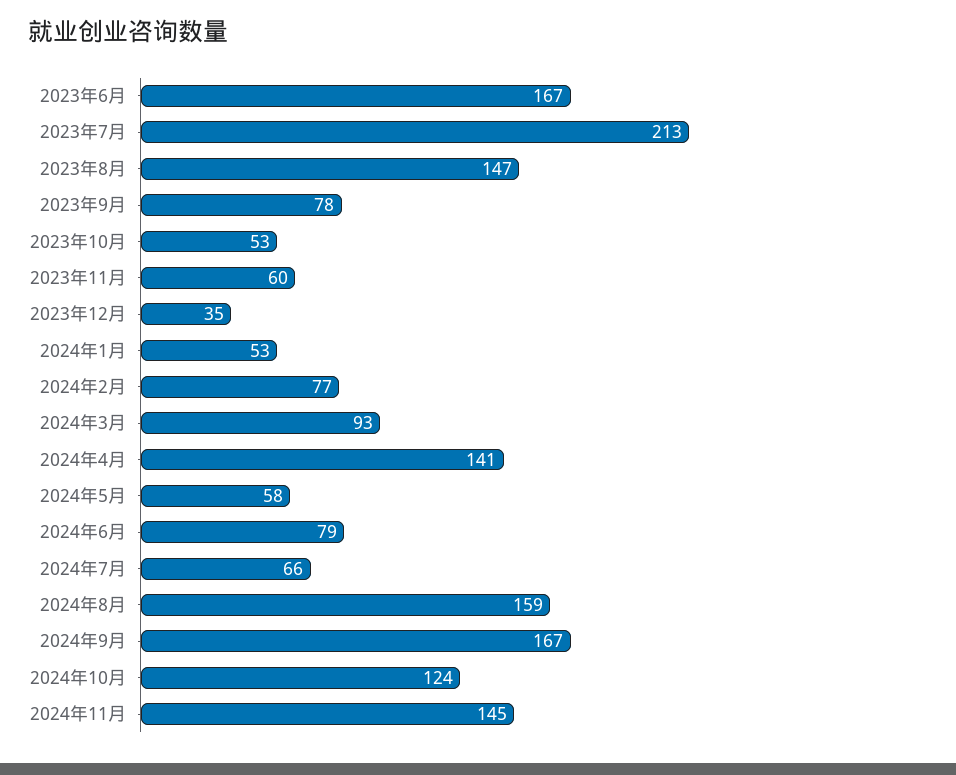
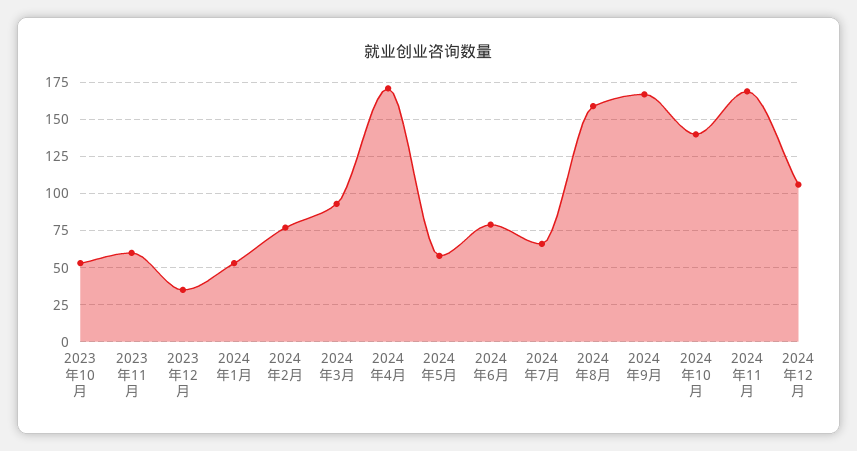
2023年6月: 167 -> none
2023年7月: 213 -> none
2023年8月: 147 -> none
2023年9月: 78 -> none
2024年4月: 141 -> 170
2024年10月: 124 -> 140
2024年11月: 145 -> 170
2024年12月: none -> 105

